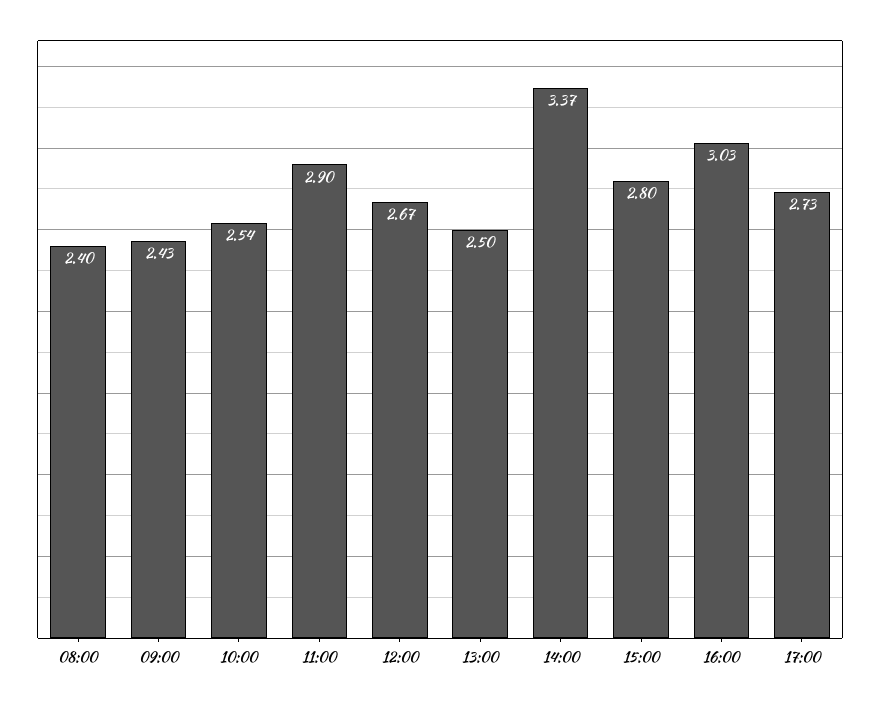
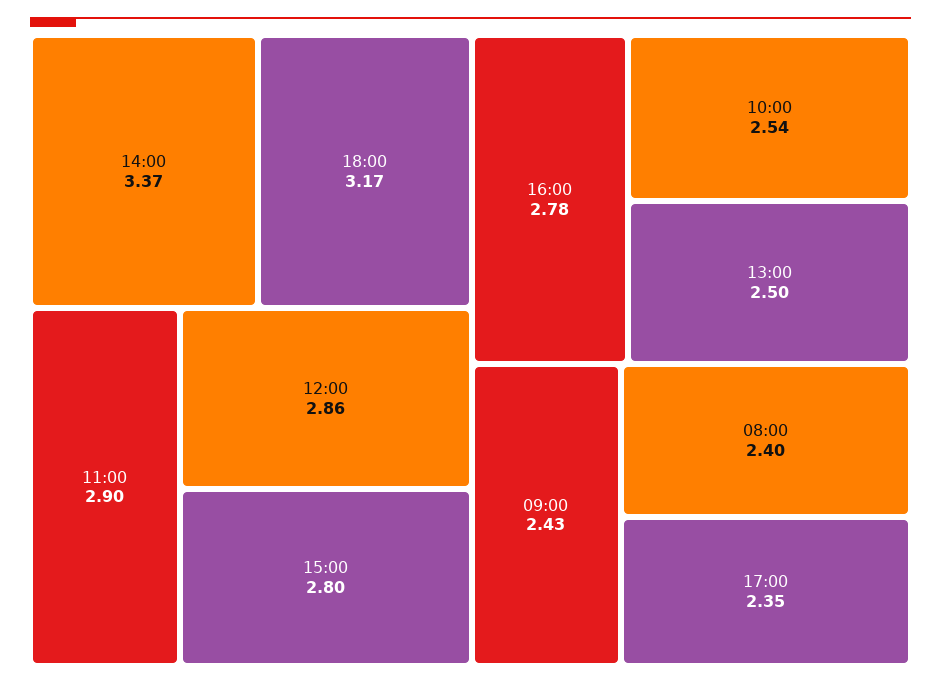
12:00: 2.67 -> 2.86
16:00: 3.03 -> 2.78
17:00: 2.73 -> 2.35
18:00: none -> 3.17

